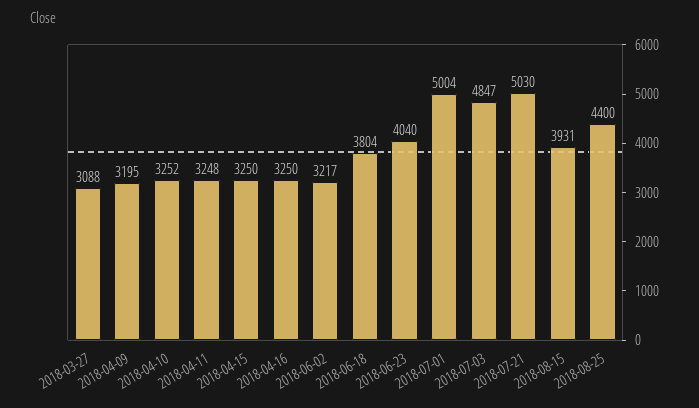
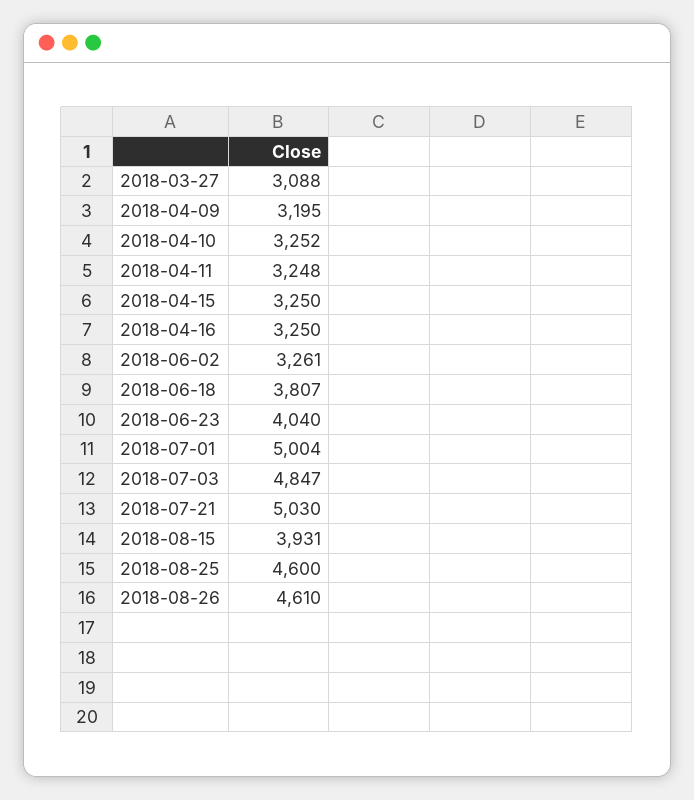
2018-06-02: 3217 -> 3261
2018-06-18: 3804 -> 3807
2018-08-25: 4400 -> 4600
2018-08-26: none -> 4610

